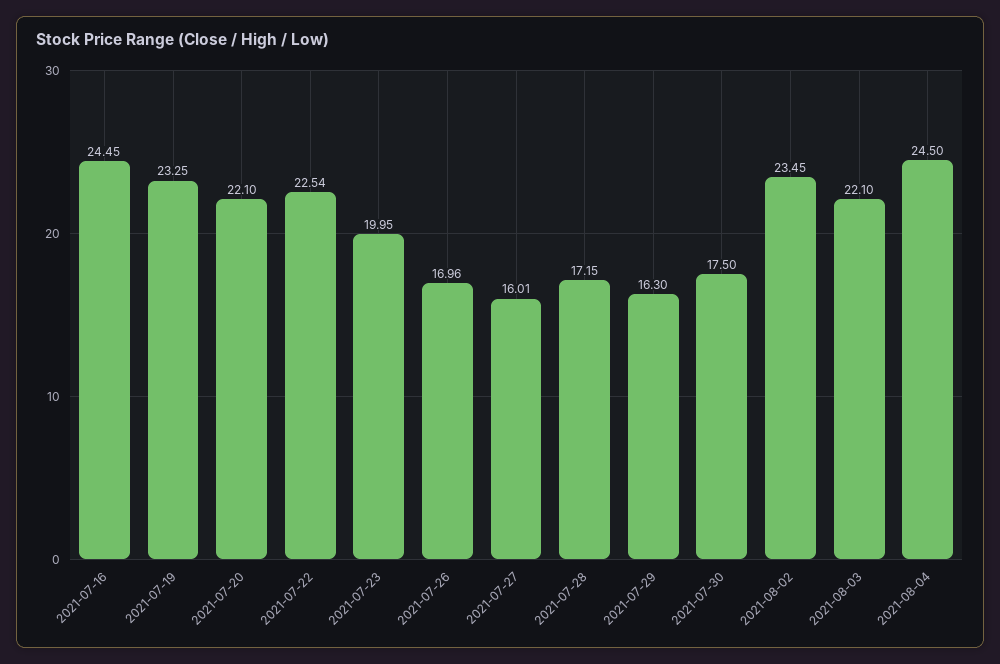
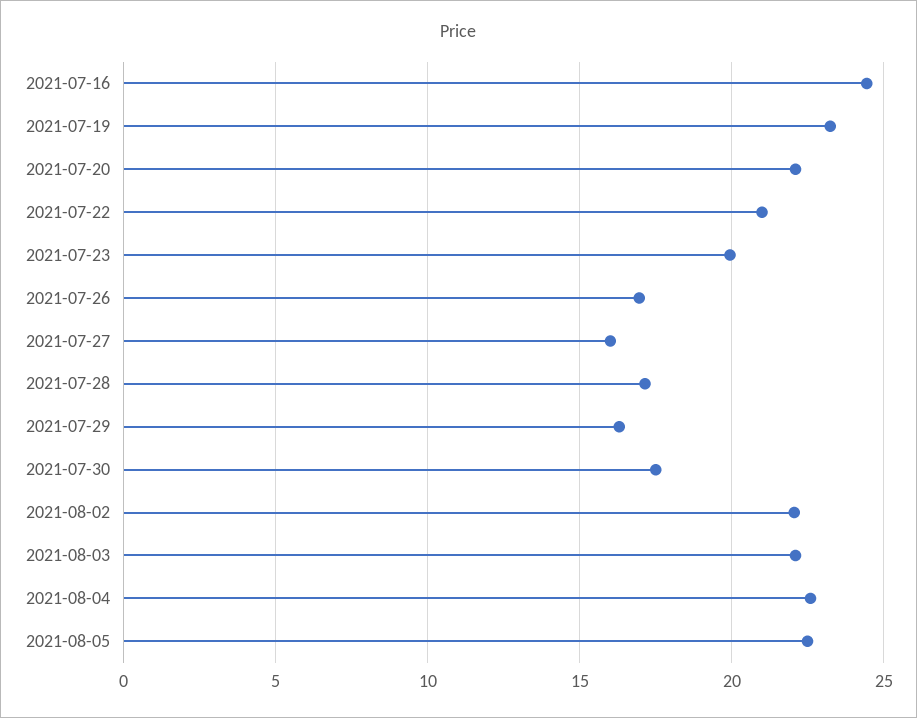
2021-07-22: 22.54 -> 21
2021-08-02: 23.45 -> 22
2021-08-04: 24.5 -> 22.5
2021-08-05: none -> 22.5

